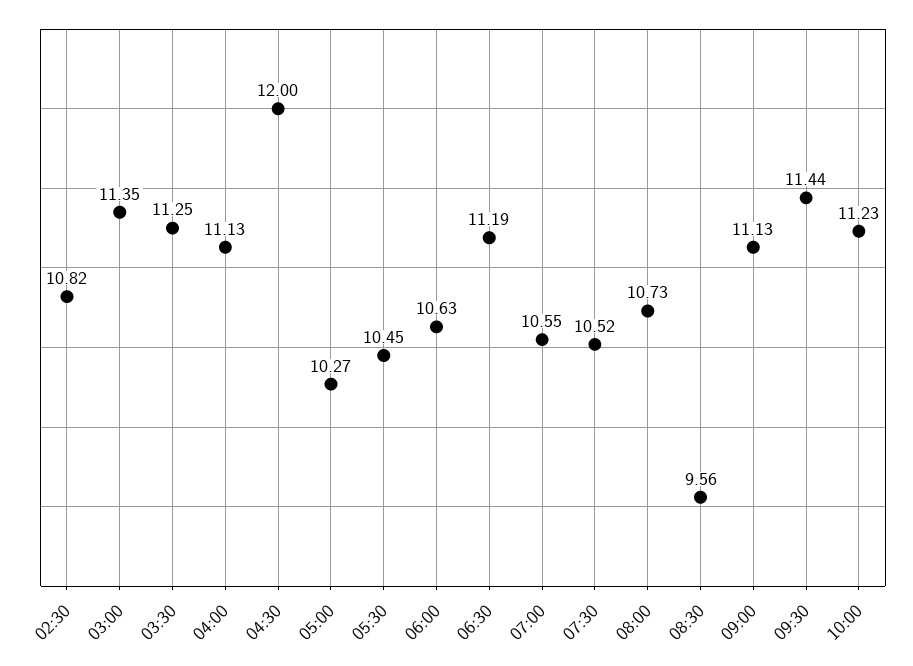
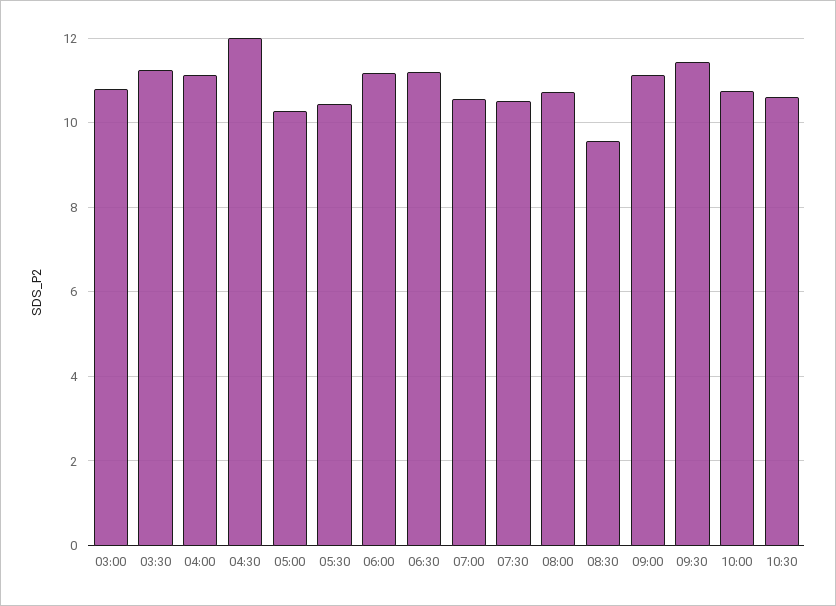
02:30: 10.82 -> none
03:00: 11.35 -> 10.8
06:00: 10.63 -> 11.2
10:00: 11.23 -> 10.8
10:30: none -> 10.6

